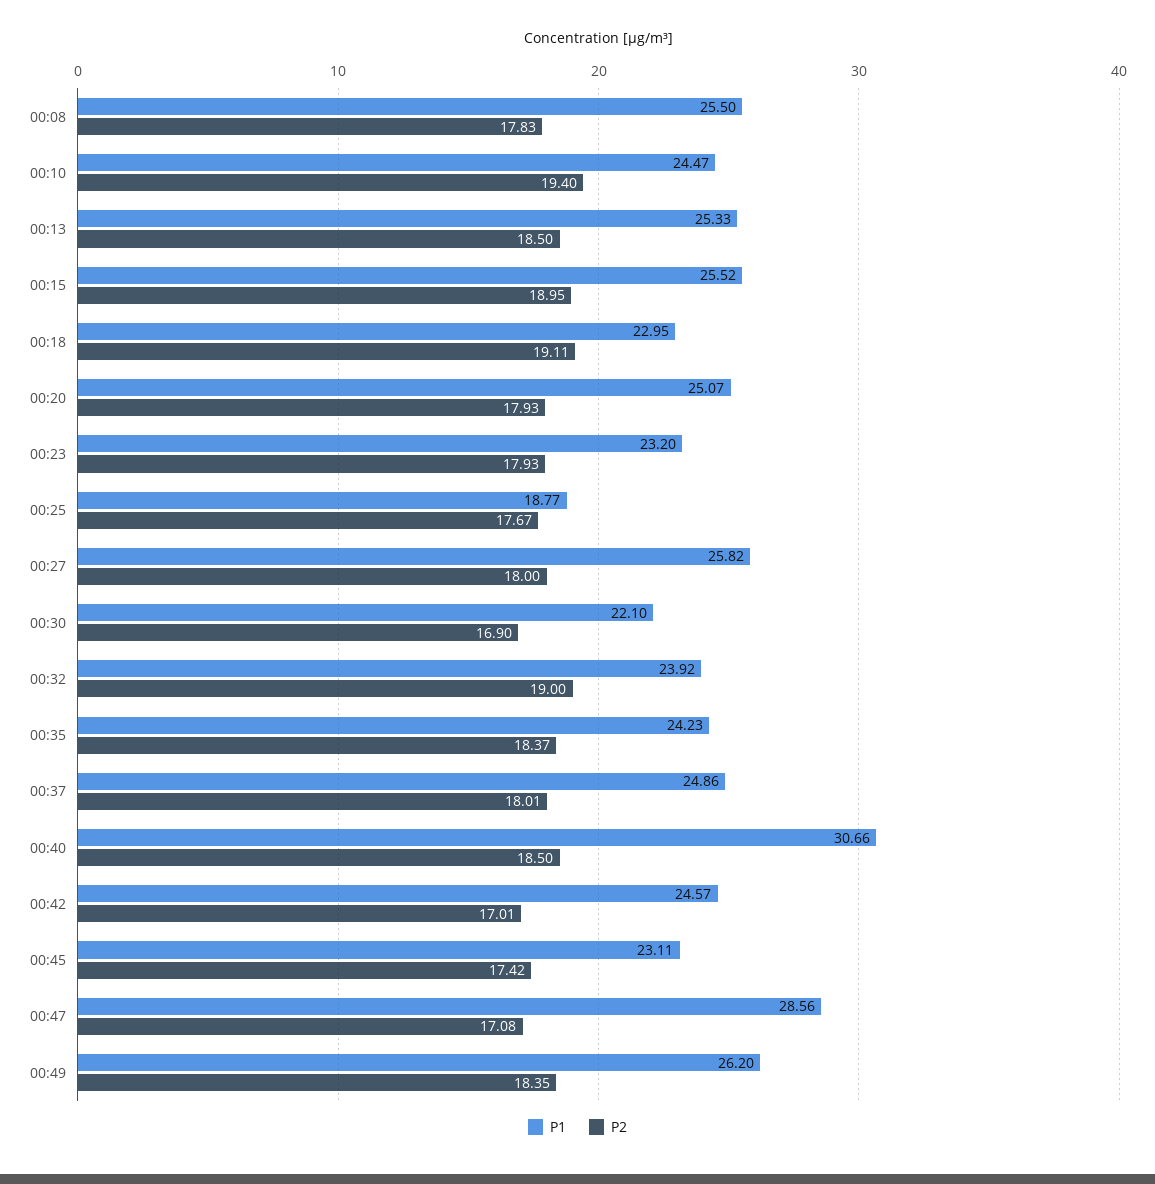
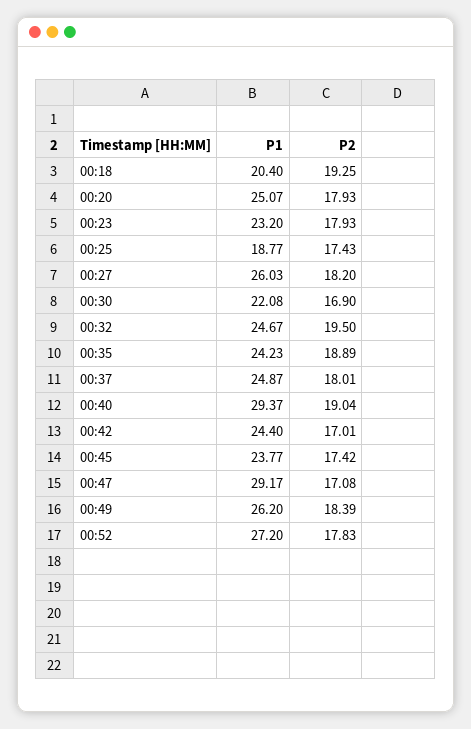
P1, 00:08: 25.5 -> none
P2, 00:08: 17.83 -> none
P1, 00:10: 24.47 -> none
P2, 00:10: 19.4 -> none
P1, 00:13: 25.33 -> none
P2, 00:13: 18.5 -> none
P1, 00:15: 25.52 -> none
P2, 00:15: 18.95 -> none
P1, 00:18: 22.95 -> 20.4
P2, 00:18: 19.11 -> 19.25
P2, 00:25: 17.67 -> 17.43
P1, 00:27: 25.82 -> 26.03
P2, 00:27: 18 -> 18.2
P1, 00:30: 22.1 -> 22.08
P1, 00:32: 23.92 -> 24.67
P2, 00:32: 19 -> 19.5
P2, 00:35: 18.37 -> 18.89
P1, 00:37: 24.86 -> 24.87
P1, 00:40: 30.66 -> 29.37
P2, 00:40: 18.5 -> 19.04
P1, 00:42: 24.57 -> 24.4
P1, 00:45: 23.11 -> 23.77
P1, 00:47: 28.56 -> 29.17
P2, 00:49: 18.35 -> 18.39
P1, 00:52: none -> 27.2
P2, 00:52: none -> 17.83

